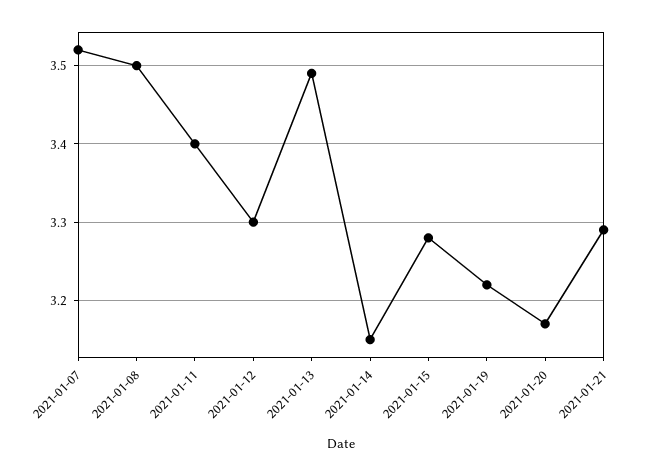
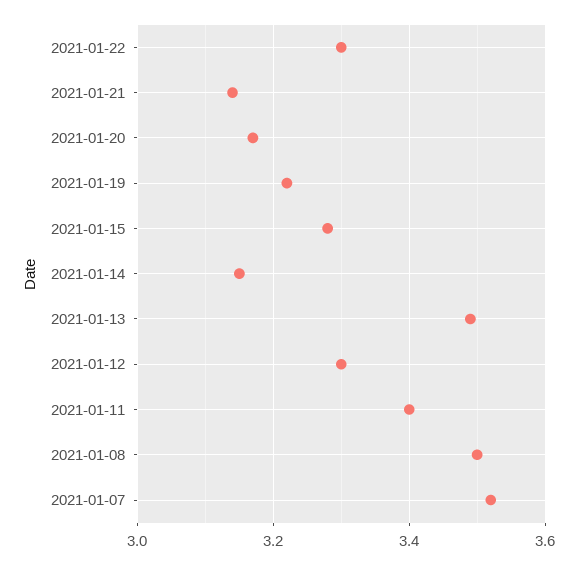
2021-01-21: 3.29 -> 3.15
2021-01-22: none -> 3.3

